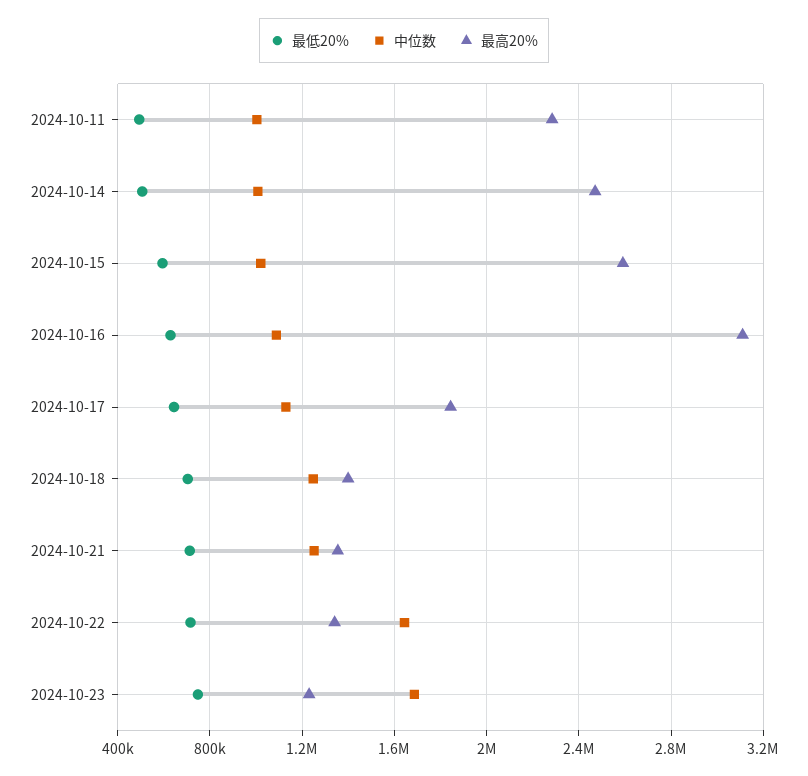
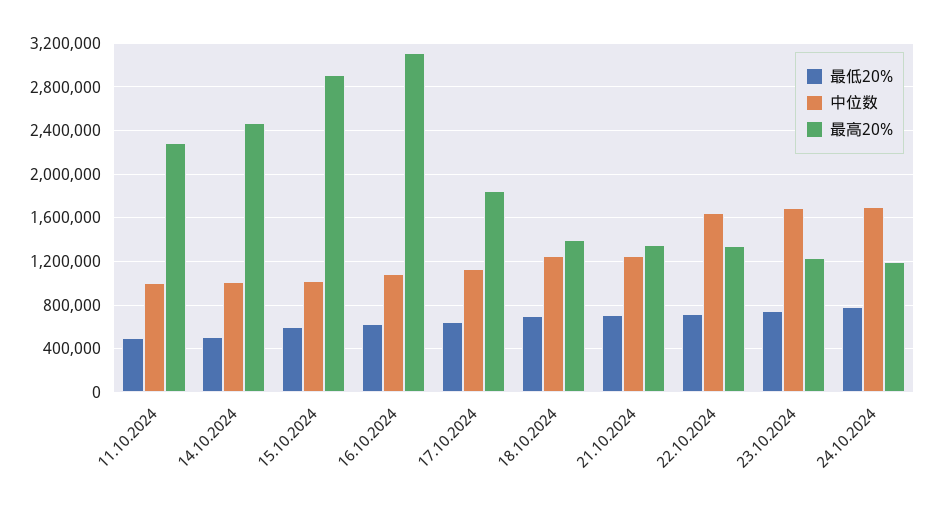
最高20%, 2024-10-15: 2600000 -> 2900000
最低20%, 24.10.2024: none -> 800000
中位数, 24.10.2024: none -> 1700000
最高20%, 24.10.2024: none -> 1200000

